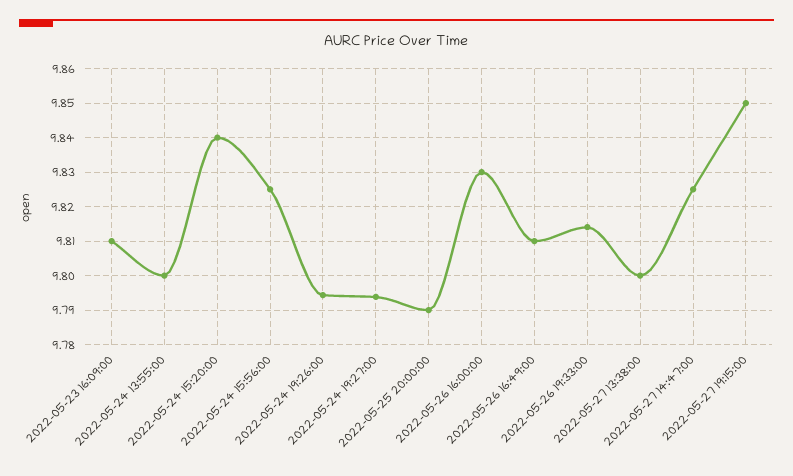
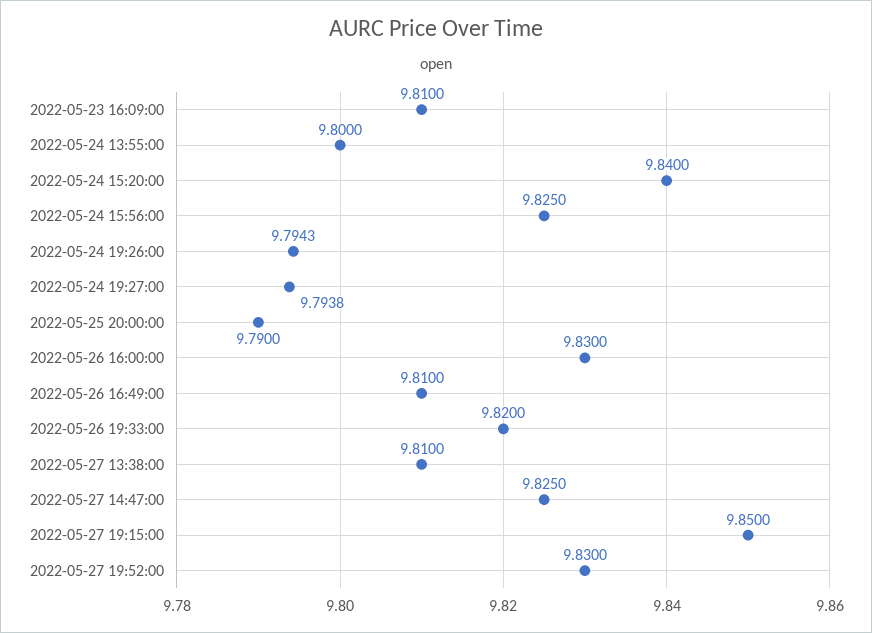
2022-05-26 19:33:00: 9.814 -> 9.82
2022-05-27 13:38:00: 9.8 -> 9.81
2022-05-27 19:52:00: none -> 9.83

